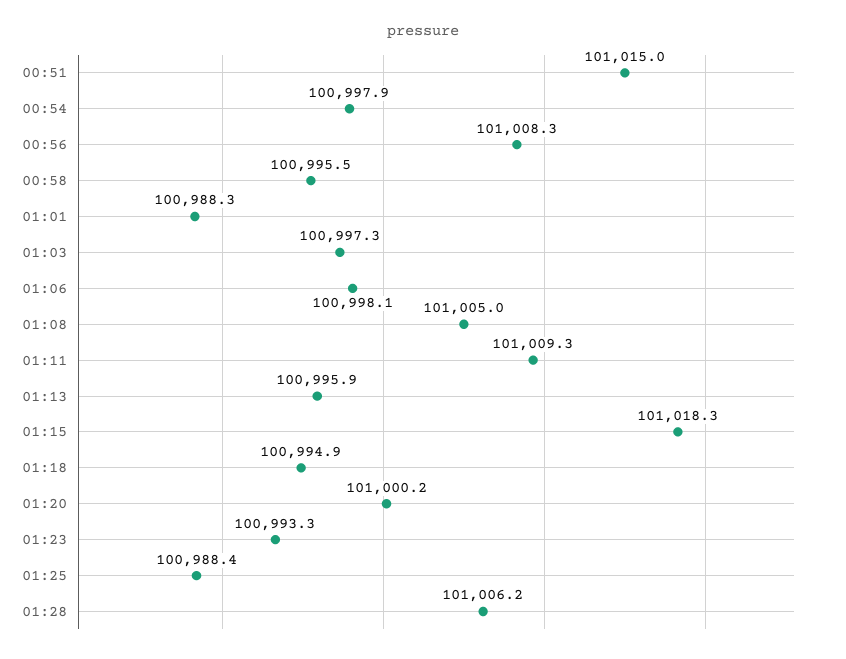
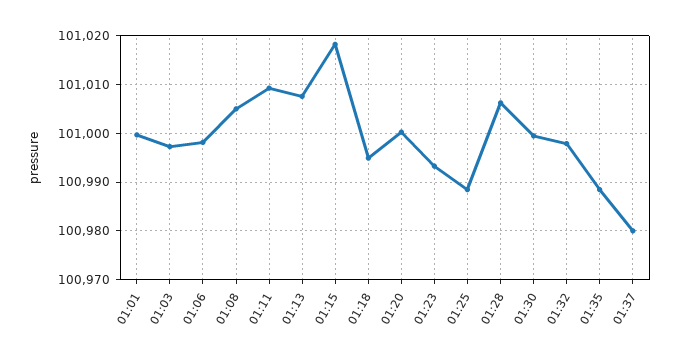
00:51: 101015 -> none
00:54: 100997.9 -> none
00:56: 101008.3 -> none
00:58: 100995.5 -> none
01:01: 100988.3 -> 101000
01:13: 100995.9 -> 101008
01:30: none -> 101000
01:32: none -> 100998
01:35: none -> 100988
01:37: none -> 100980

